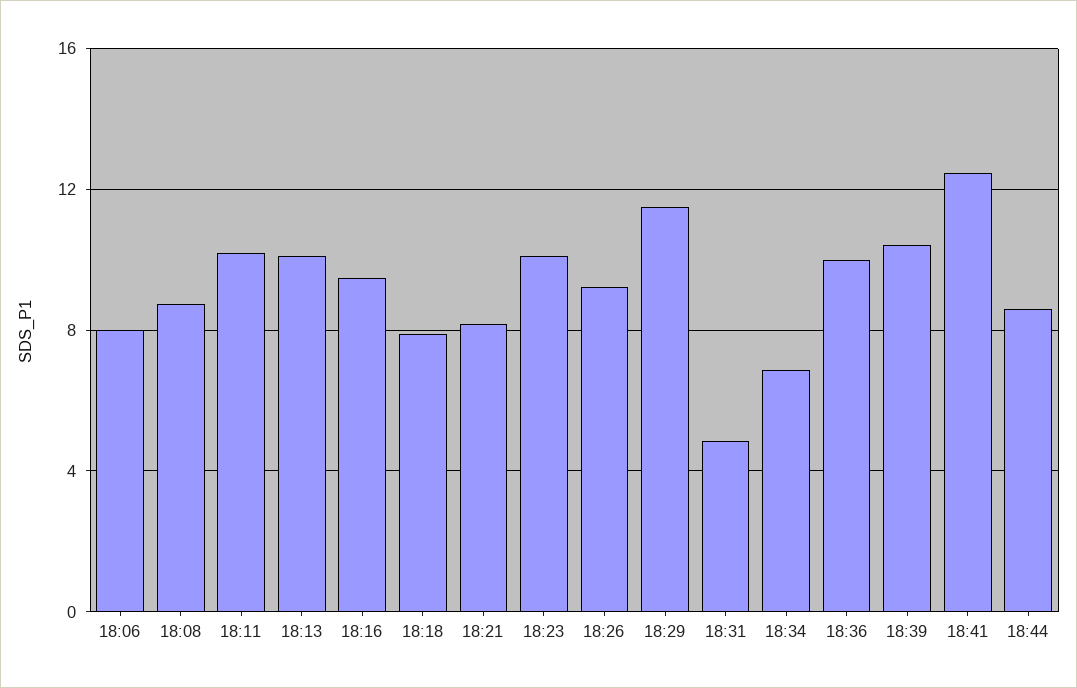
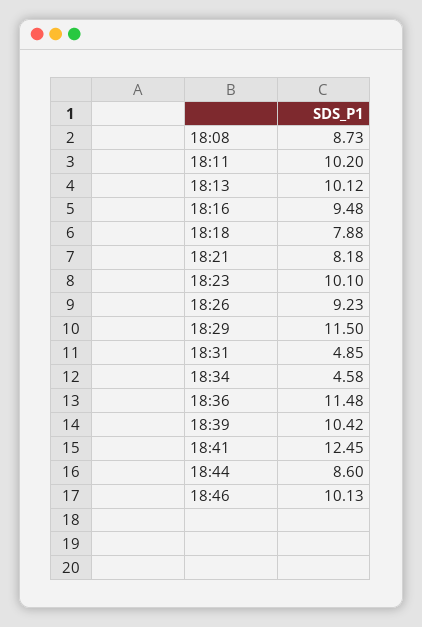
18:06: 8 -> none
18:34: 7 -> 4.58
18:36: 10 -> 11.48
18:46: none -> 10.13

